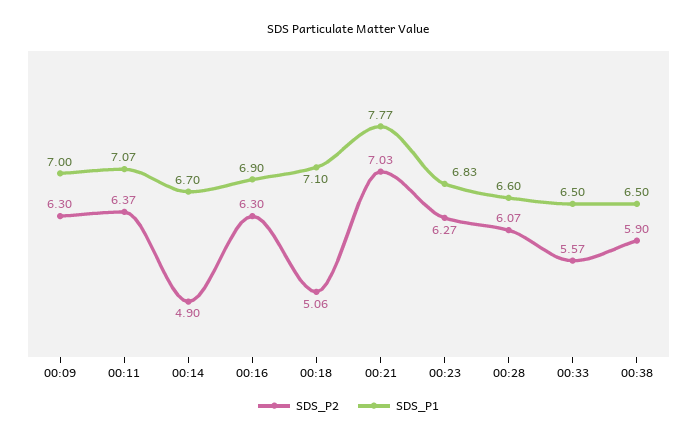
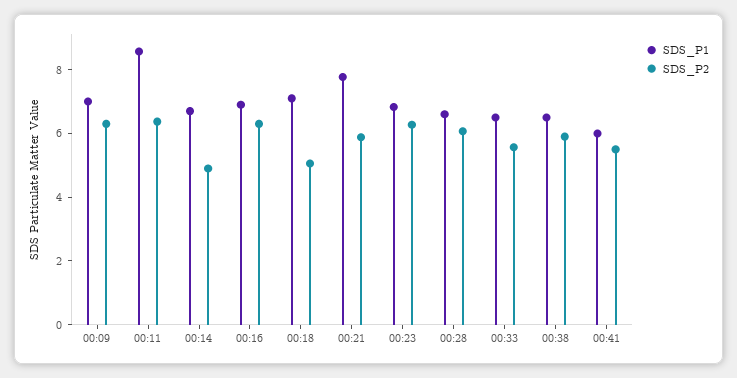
SDS_P1, 00:11: 7.07 -> 8.5
SDS_P2, 00:21: 7.03 -> 6
SDS_P1, 00:41: none -> 6
SDS_P2, 00:41: none -> 5.5

